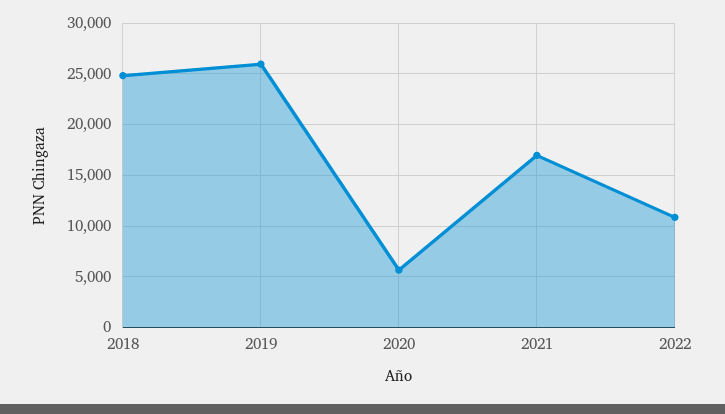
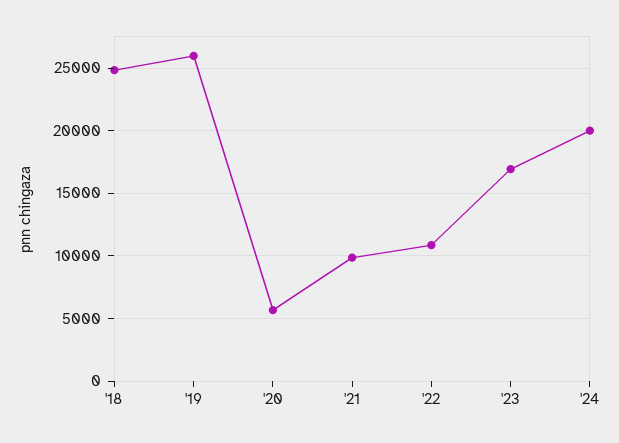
2021: 17000 -> 10000
'23: none -> 17000
'24: none -> 20000

